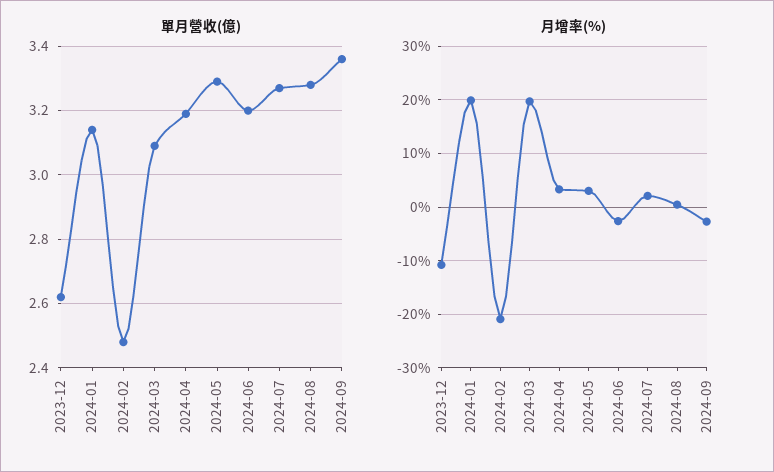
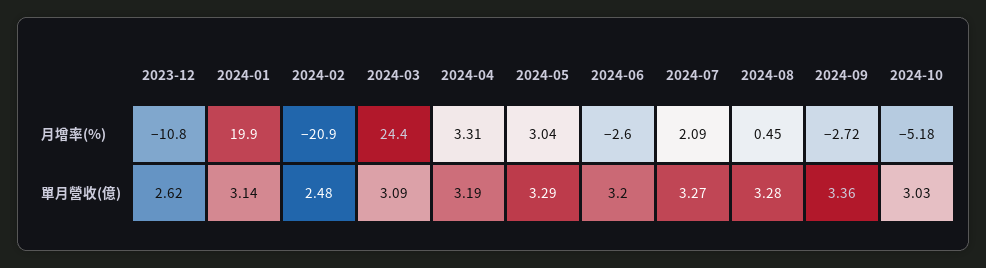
月增率(%), 2024-03: 20 -> 24.4
月增率(%), 2024-10: none -> -5.18
單月營收(億), 2024-10: none -> 3.03

